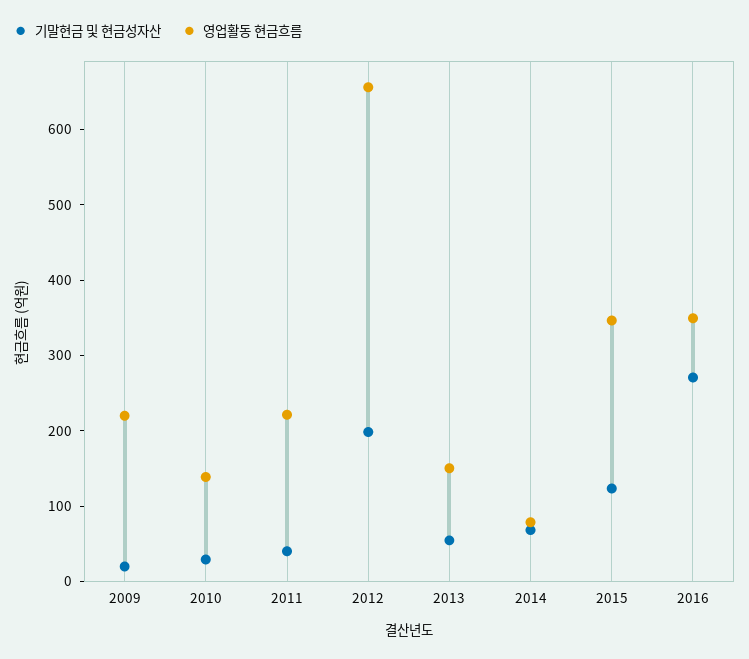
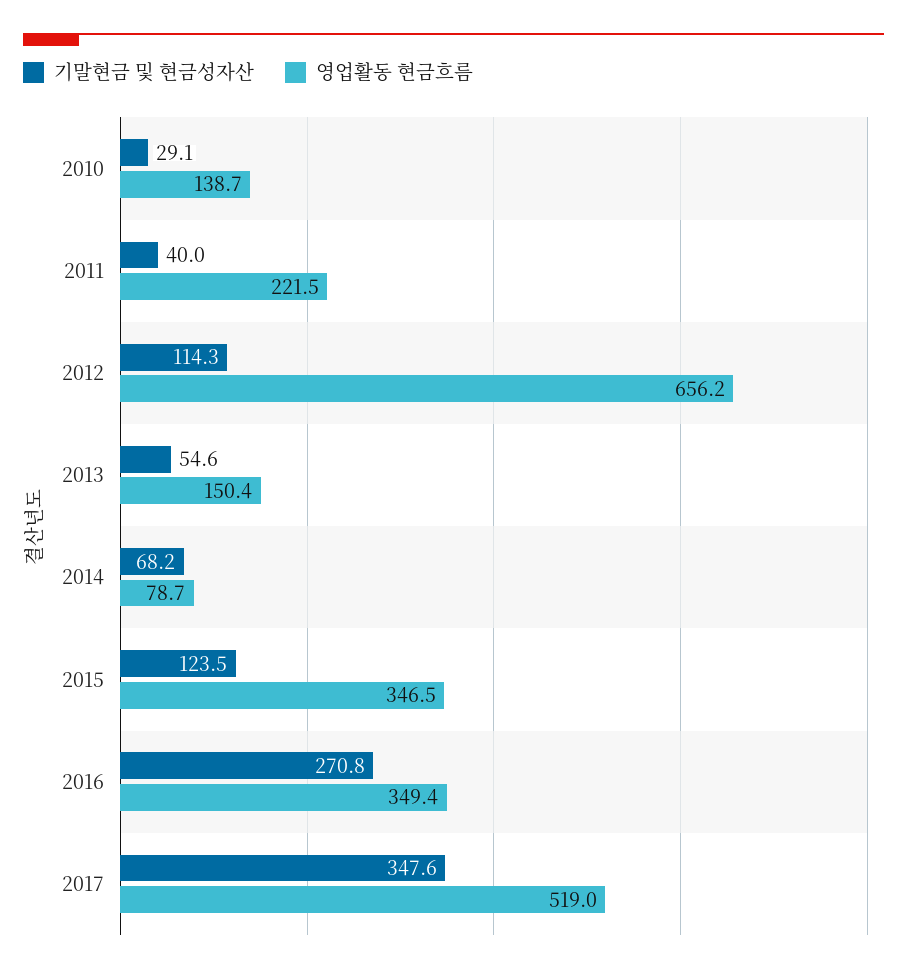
기말현금 및 현금성자산, 2009: 20 -> none
영업활동 현금흐름, 2009: 220 -> none
기말현금 및 현금성자산, 2012: 200 -> 114.3
기말현금 및 현금성자산, 2017: none -> 347.6
영업활동 현금흐름, 2017: none -> 519

